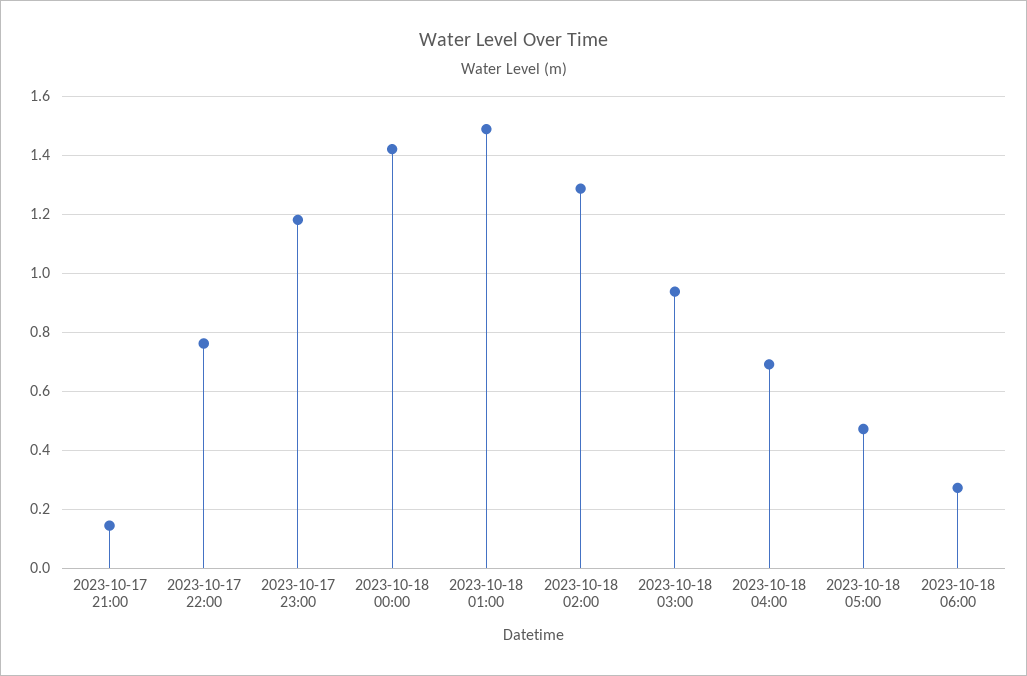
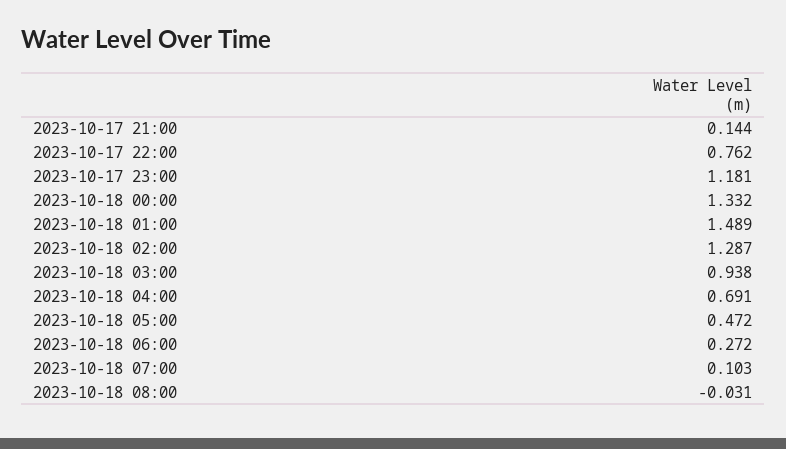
2023-10-18 00:00: 1.425 -> 1.332
2023-10-18 07:00: none -> 0.103
2023-10-18 08:00: none -> -0.031

